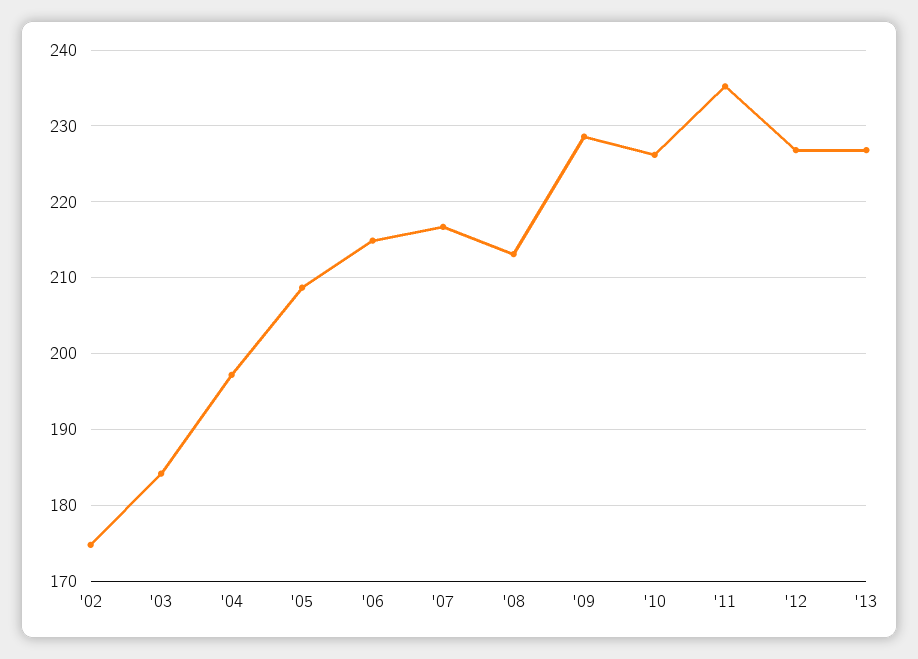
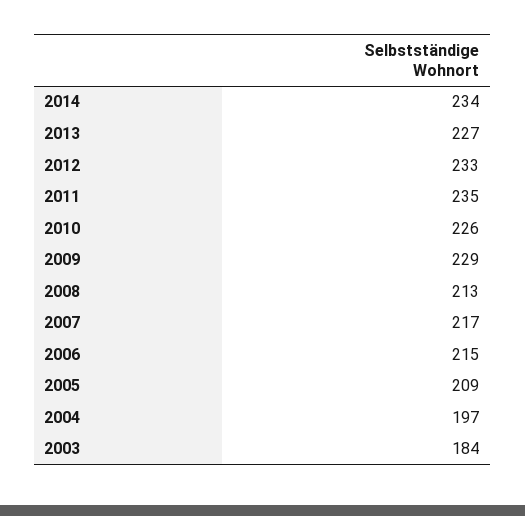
'02: 175 -> none
'12: 227 -> 233
2014: none -> 234

